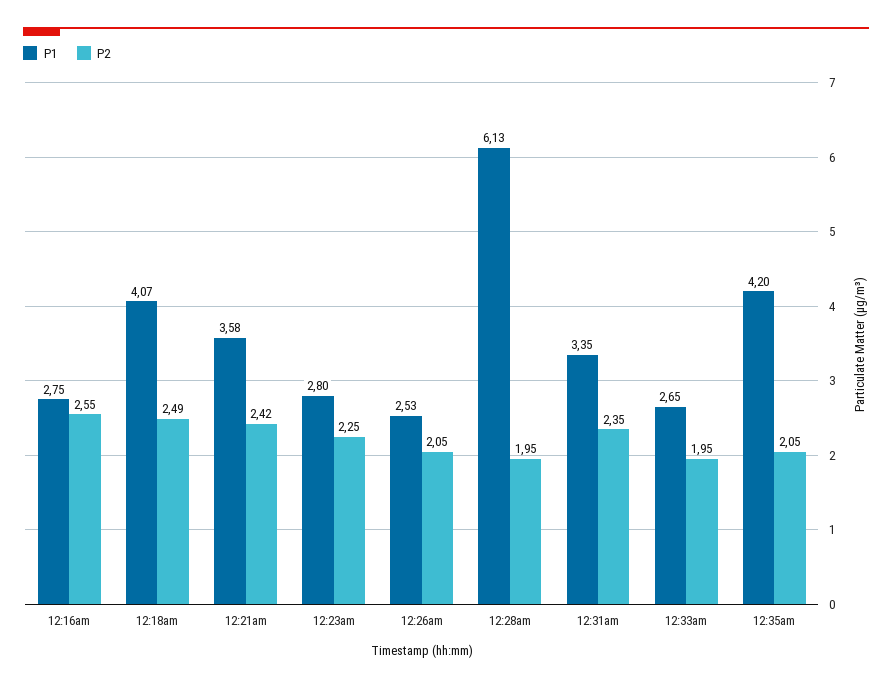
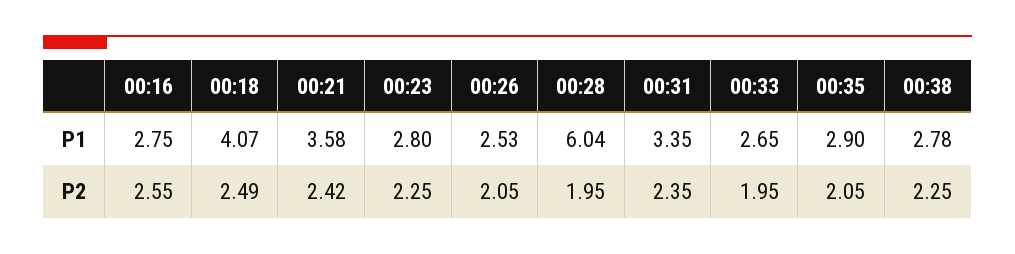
P1, 12:28am: 6.13 -> 6.04
P1, 12:35am: 4.2 -> 2.9
P1, 00:38: none -> 2.78
P2, 00:38: none -> 2.25

